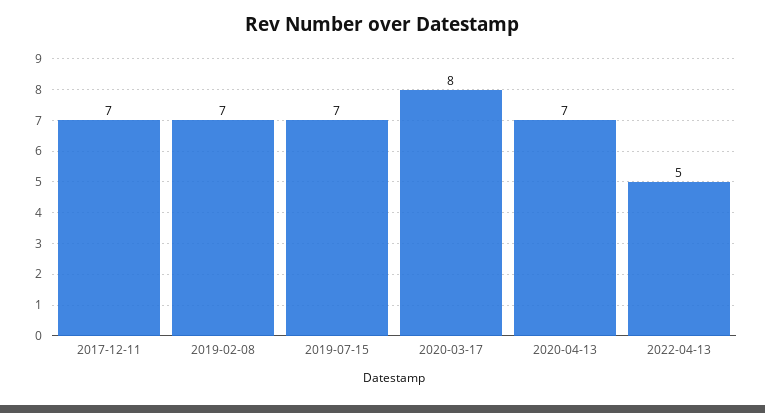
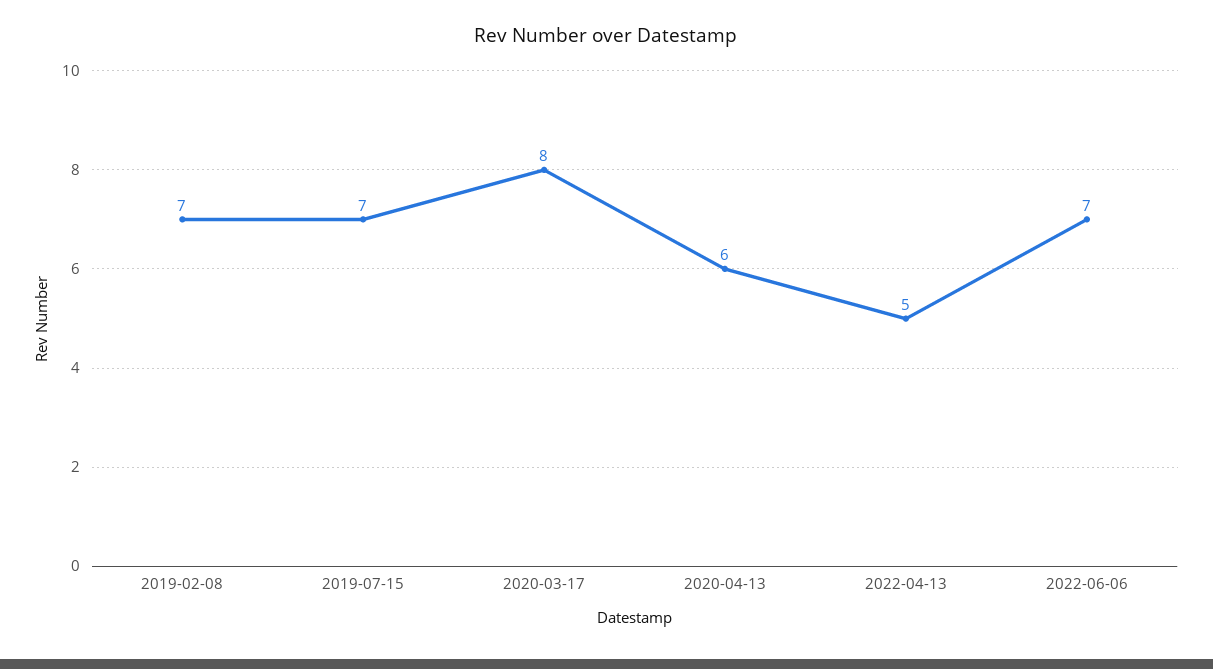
2017-12-11: 7 -> none
2020-04-13: 7 -> 6
2022-06-06: none -> 7

